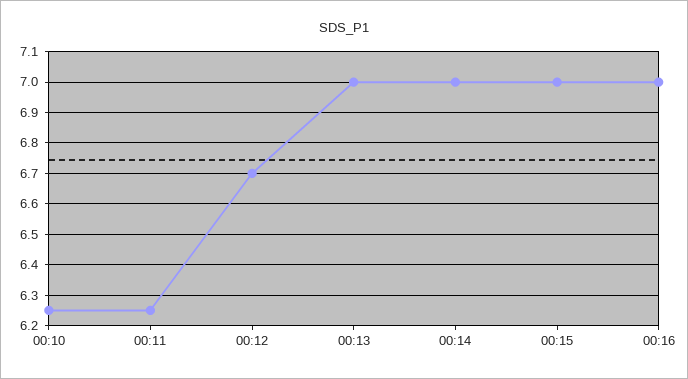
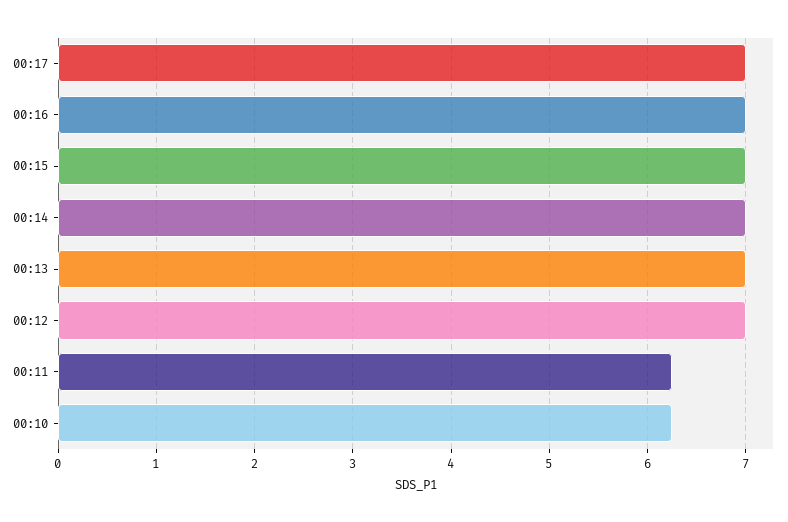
00:12: 6.7 -> 7
00:17: none -> 7

